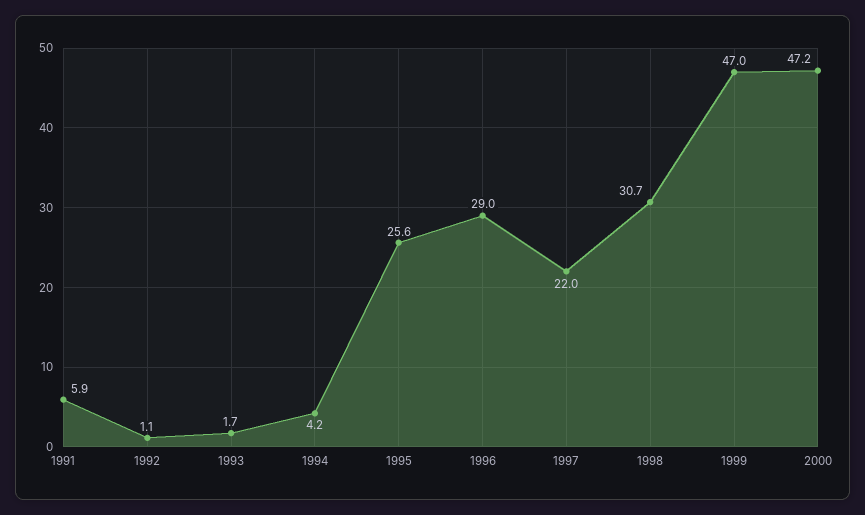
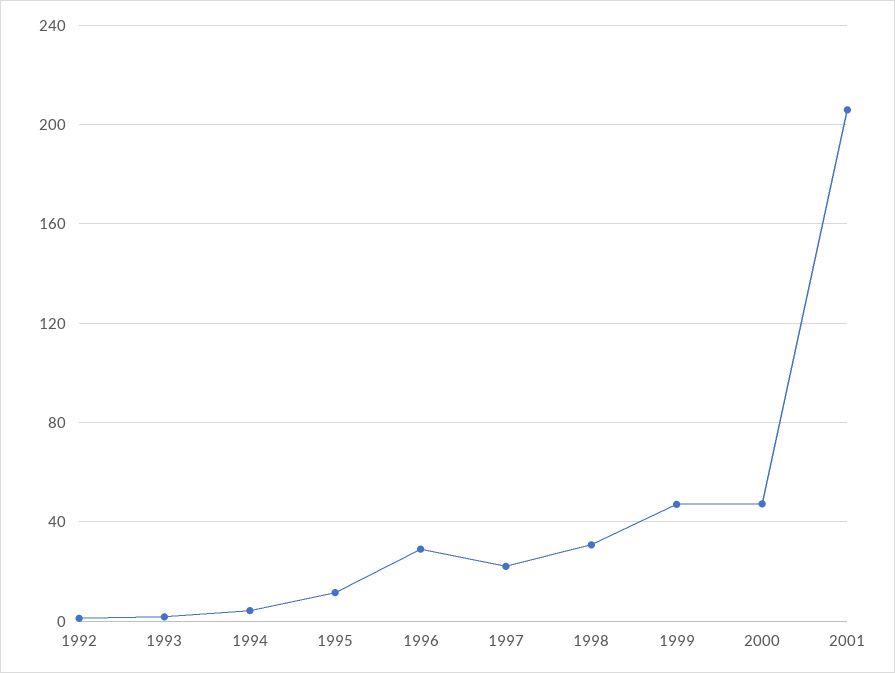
1991: 5.9 -> none
1995: 25.6 -> 10
2001: none -> 205

